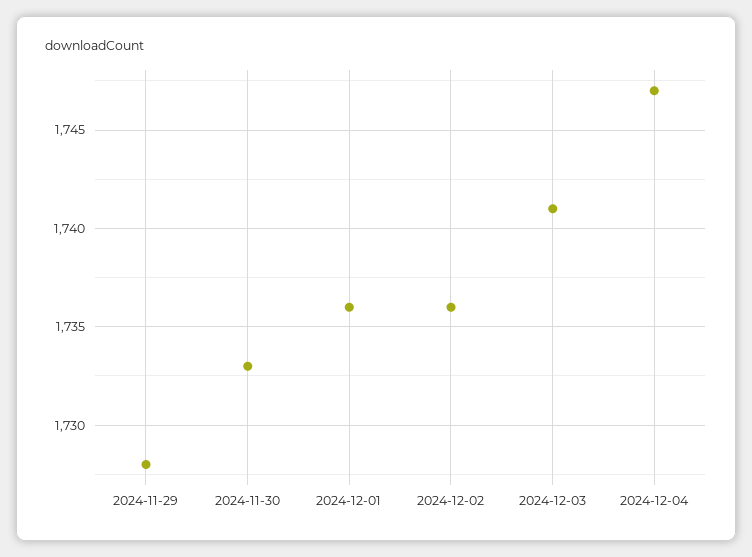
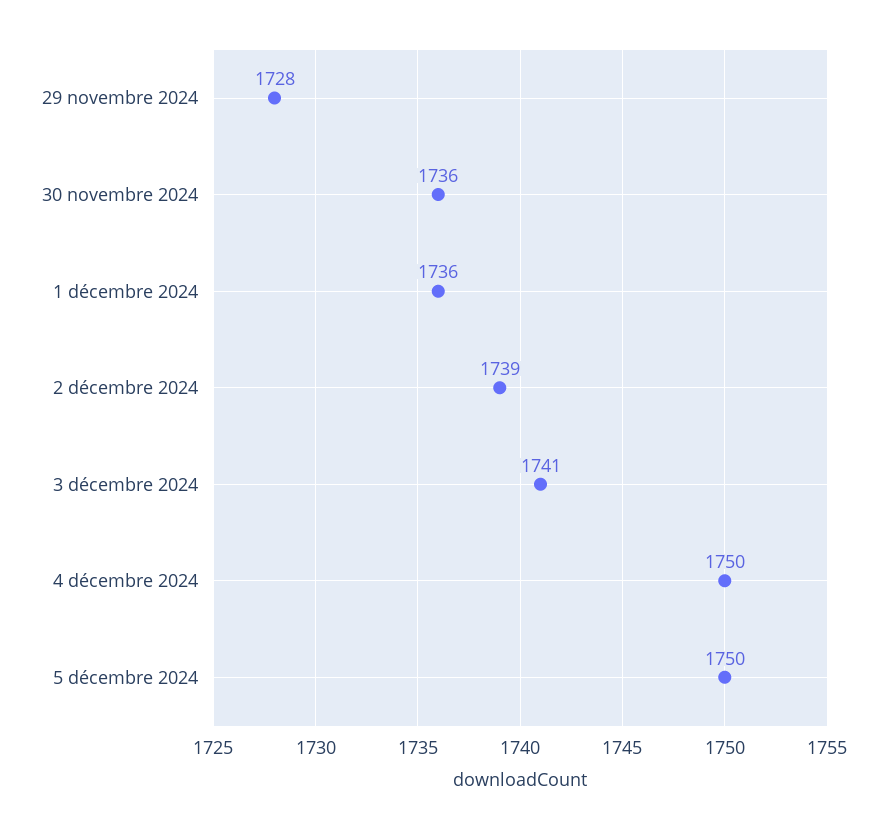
2024-11-30: 1733 -> 1736
2024-12-02: 1736 -> 1739
2024-12-04: 1747 -> 1750
5 décembre 2024: none -> 1750

